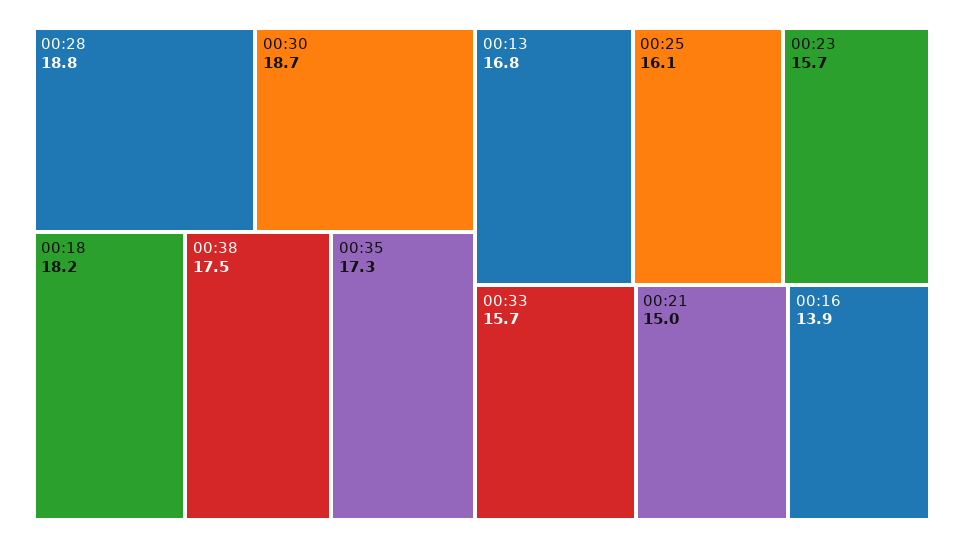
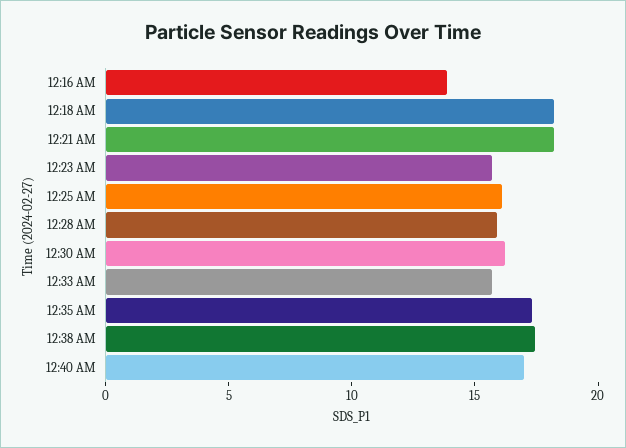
00:28: 18.8 -> 16
00:30: 18.7 -> 16
00:13: 16.8 -> none
00:21: 15 -> 18
12:40 AM: none -> 17

